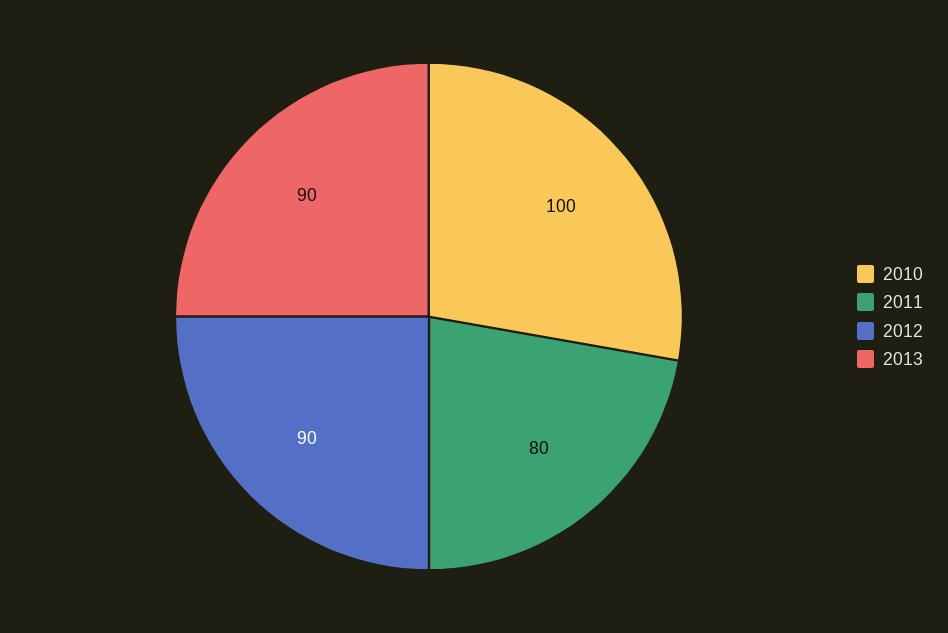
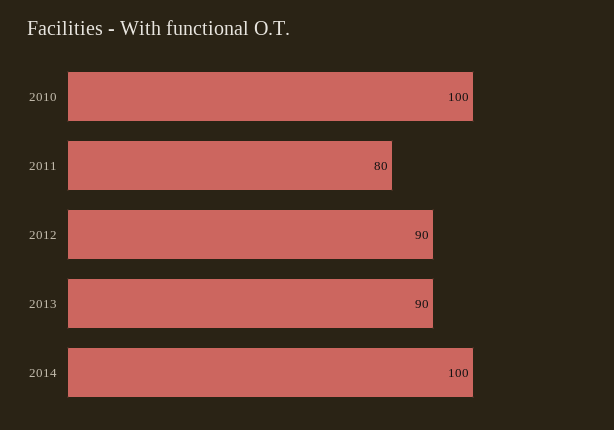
2014: none -> 100

